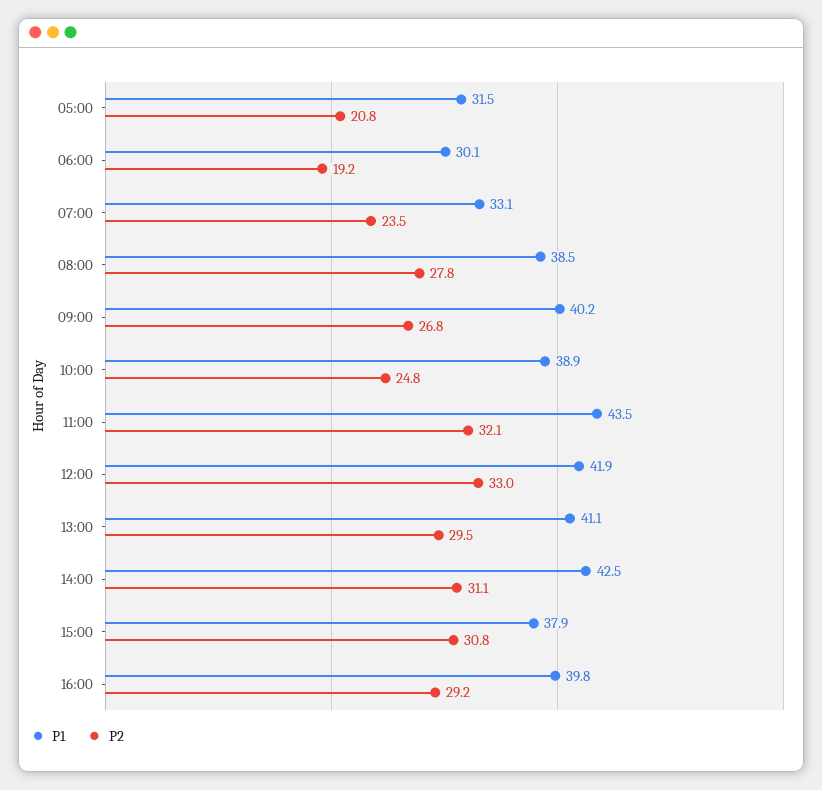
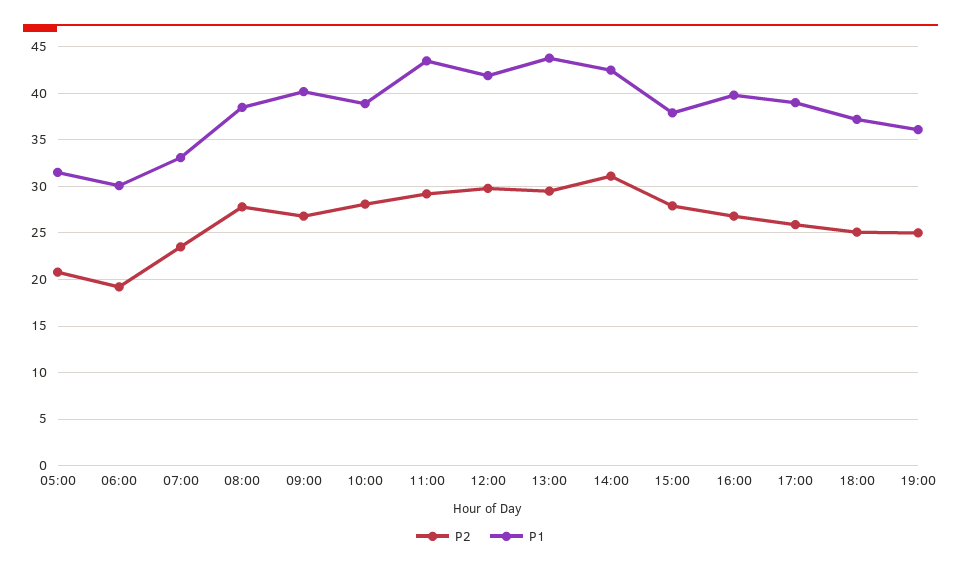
P2, 10:00: 24.8 -> 28
P2, 11:00: 32.1 -> 29
P2, 12:00: 33 -> 30
P1, 13:00: 41.1 -> 44
P2, 15:00: 30.8 -> 28
P2, 16:00: 29.2 -> 27
P2, 17:00: none -> 26
P1, 17:00: none -> 39
P2, 18:00: none -> 25
P1, 18:00: none -> 37
P2, 19:00: none -> 25
P1, 19:00: none -> 36

